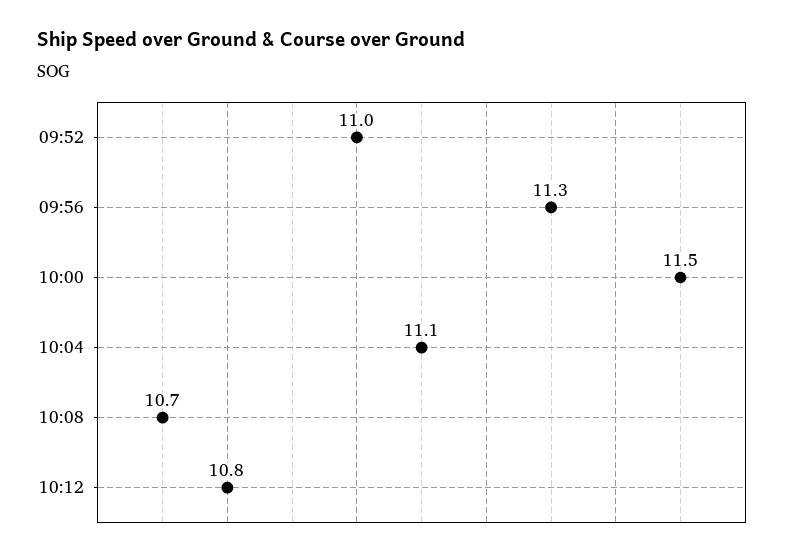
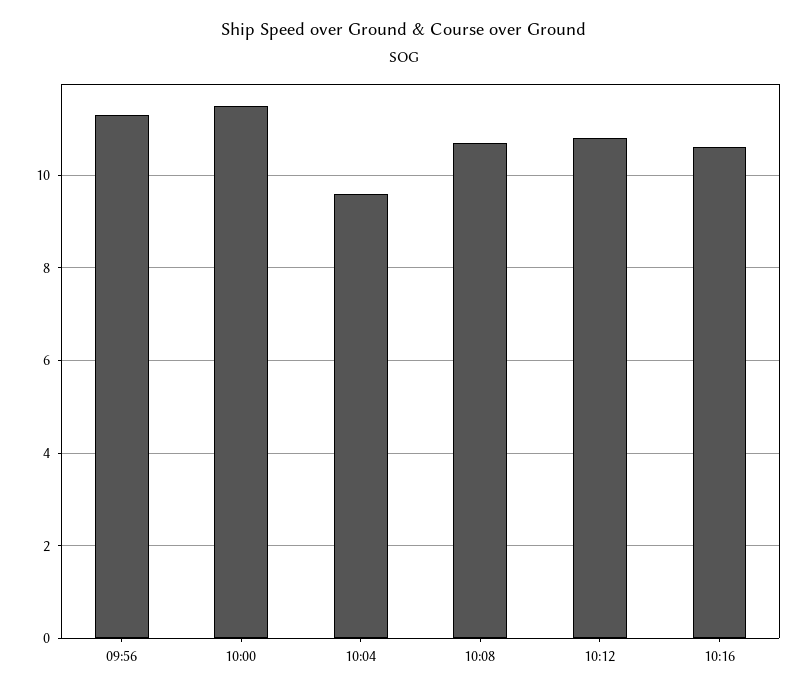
09:52: 11 -> none
10:04: 11.1 -> 9.5
10:16: none -> 10.5

